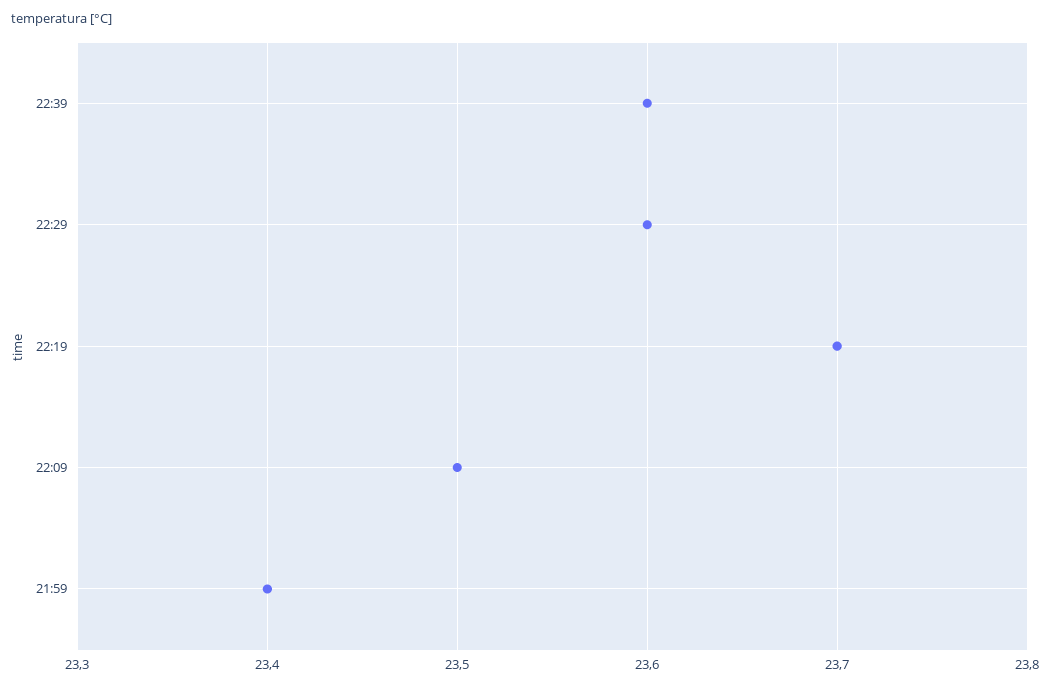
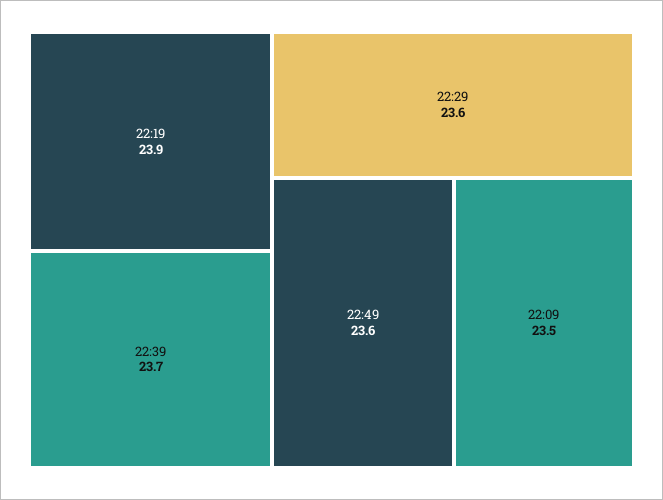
22:39: 23.6 -> 23.7
22:19: 23.7 -> 23.9
21:59: 23.4 -> none
22:49: none -> 23.6

